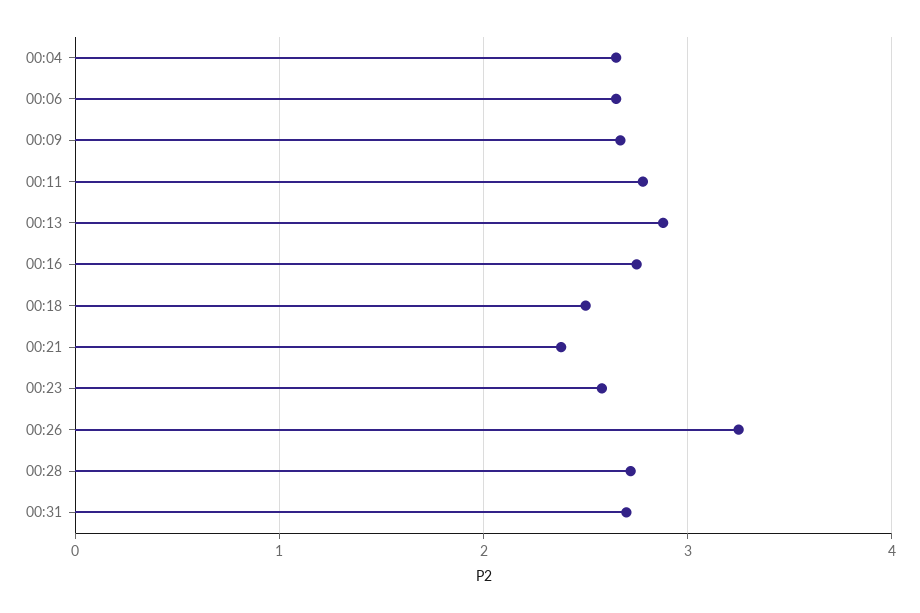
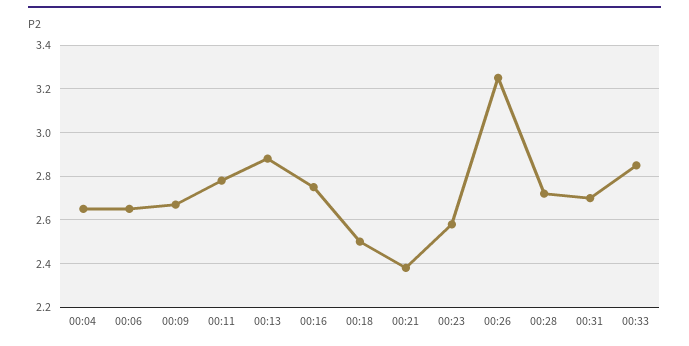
00:33: none -> 2.85

